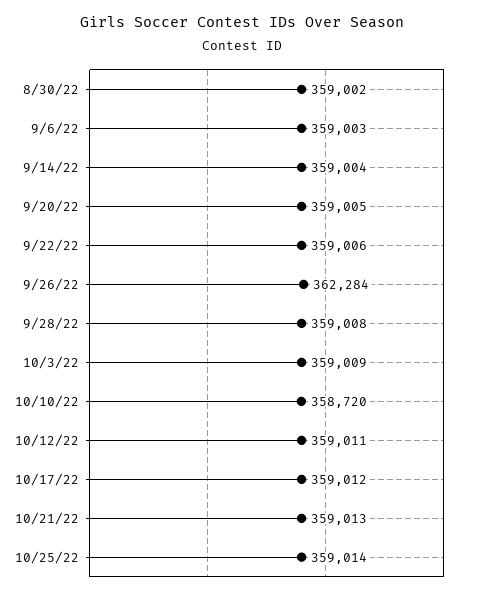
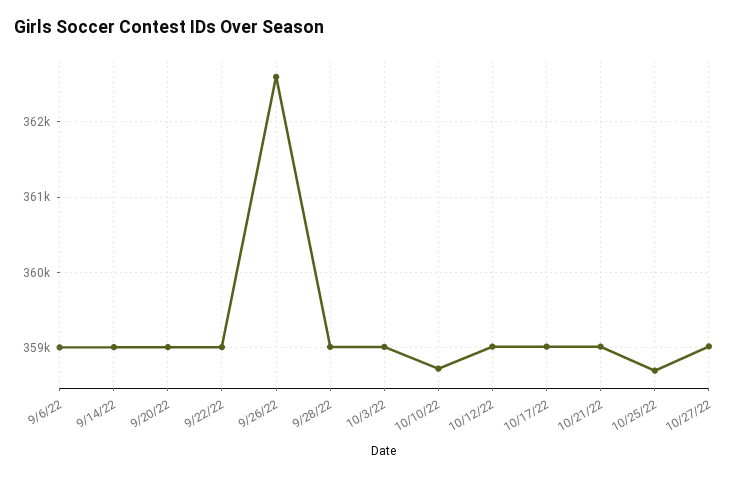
8/30/22: 359002 -> none
9/26/22: 362284 -> 362600
10/25/22: 359014 -> 358700
10/27/22: none -> 359000

